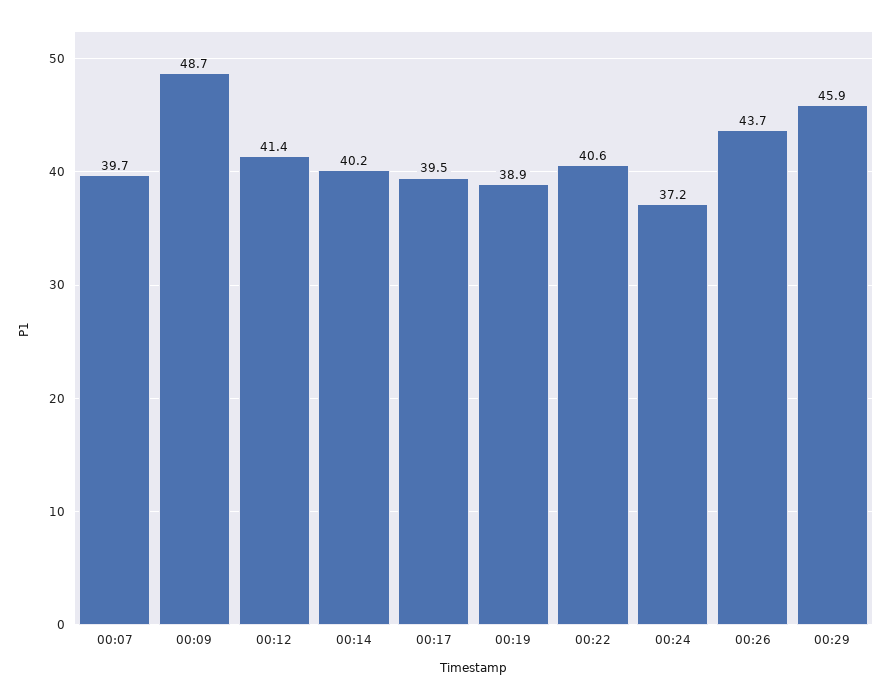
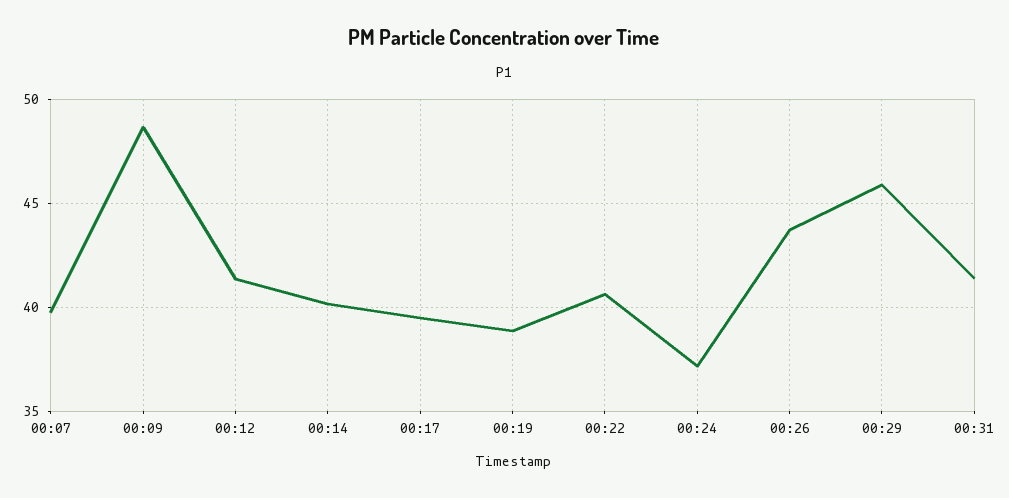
00:31: none -> 41.5

